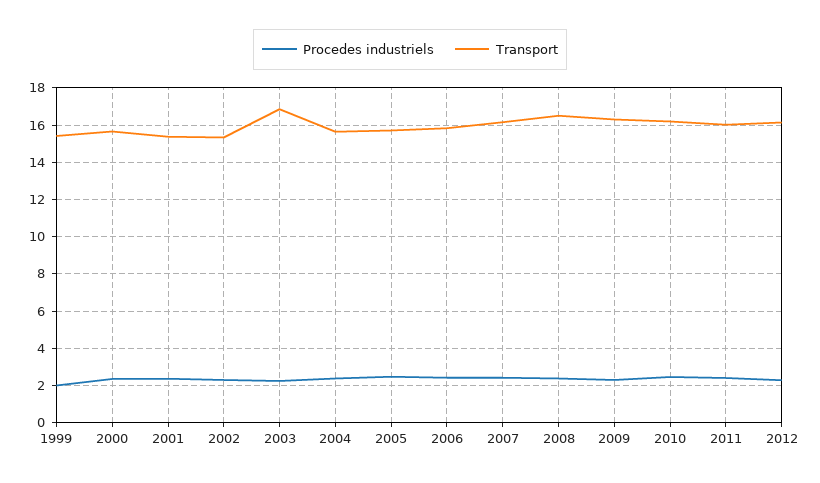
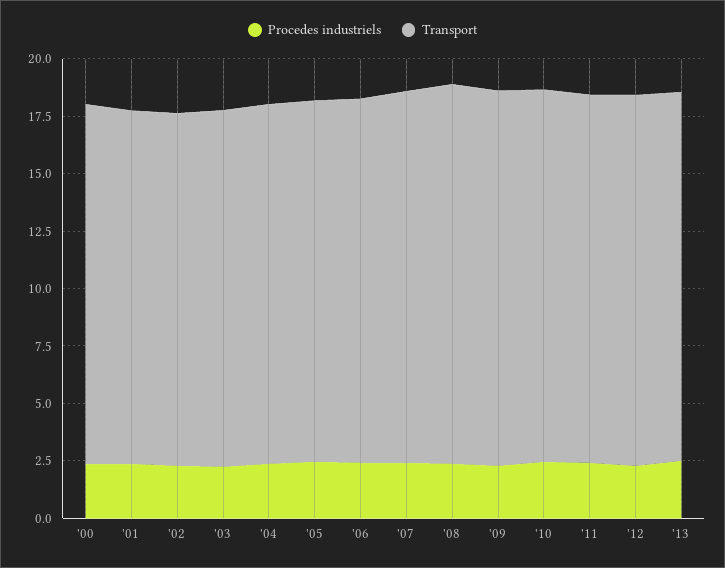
Procedes industriels, 1999: 2 -> none
Transport, 1999: 15.5 -> none
Transport, 2003: 17 -> 15.5
Procedes industriels, '13: none -> 2.5
Transport, '13: none -> 16

